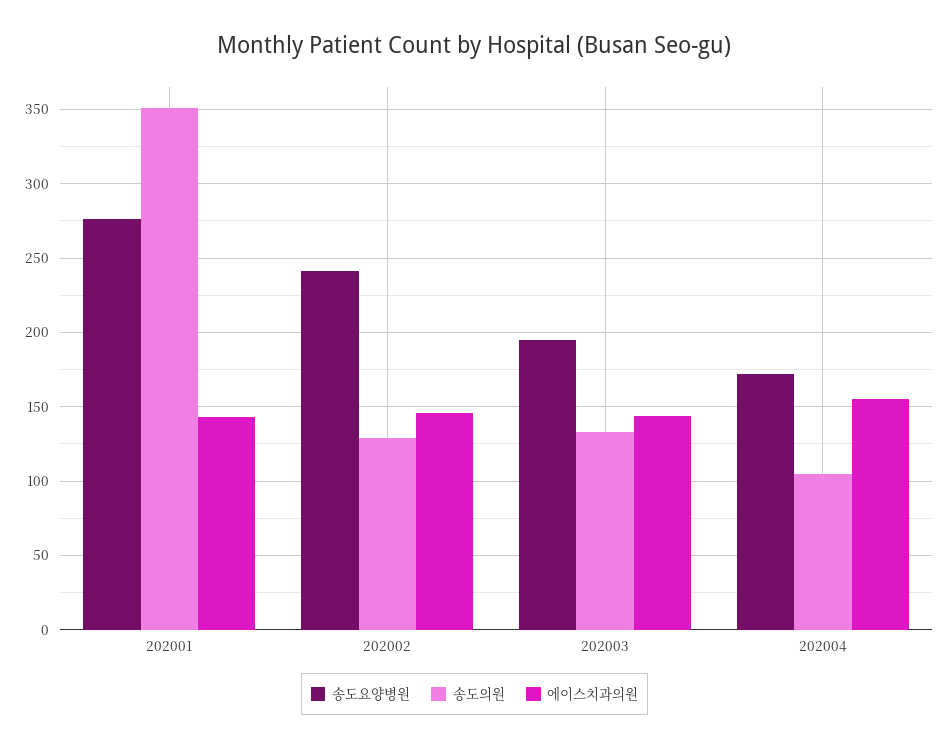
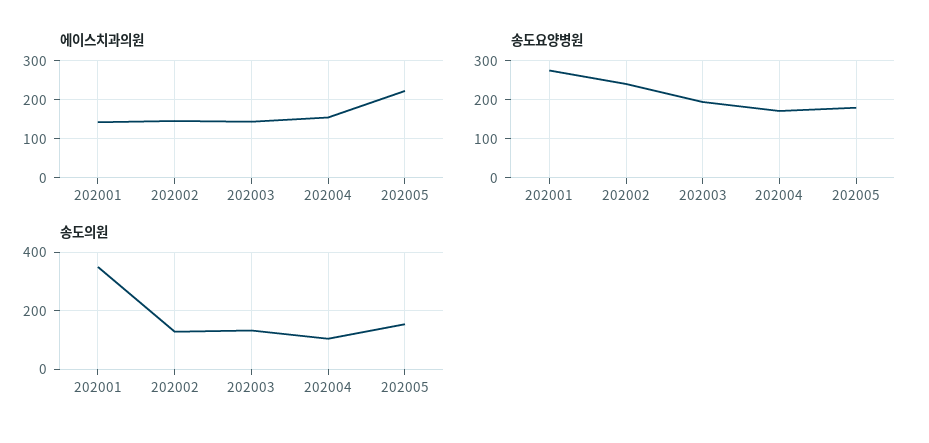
에이스치과의원, 202005: none -> 220
송도요양병원, 202005: none -> 180
송도의원, 202005: none -> 150

